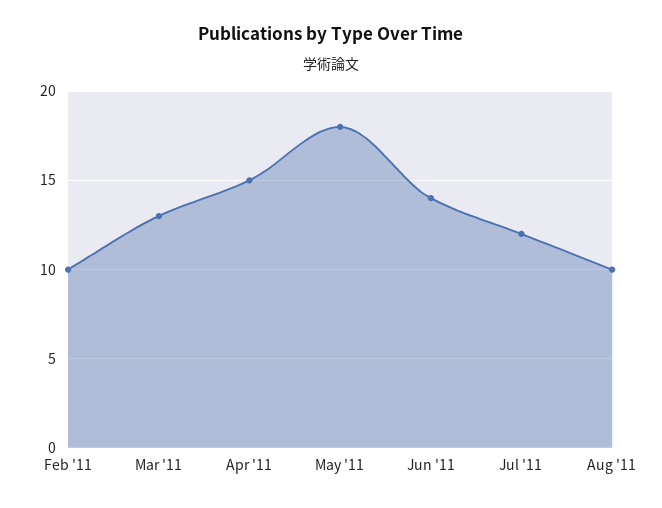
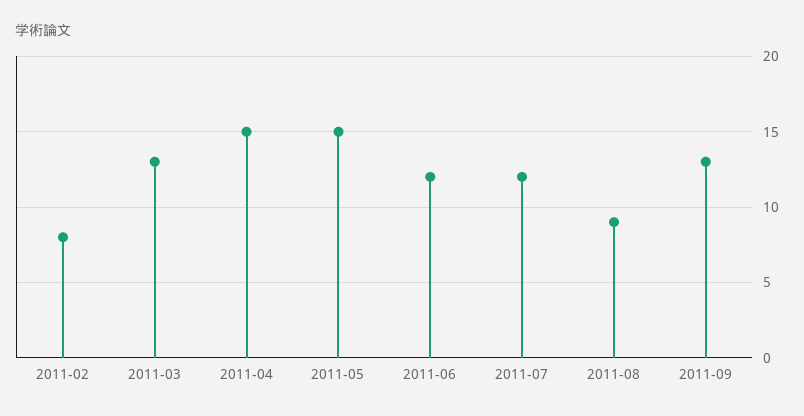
Feb '11: 10 -> 8
May '11: 18 -> 15
Jun '11: 14 -> 12
Aug '11: 10 -> 9
2011-09: none -> 13

